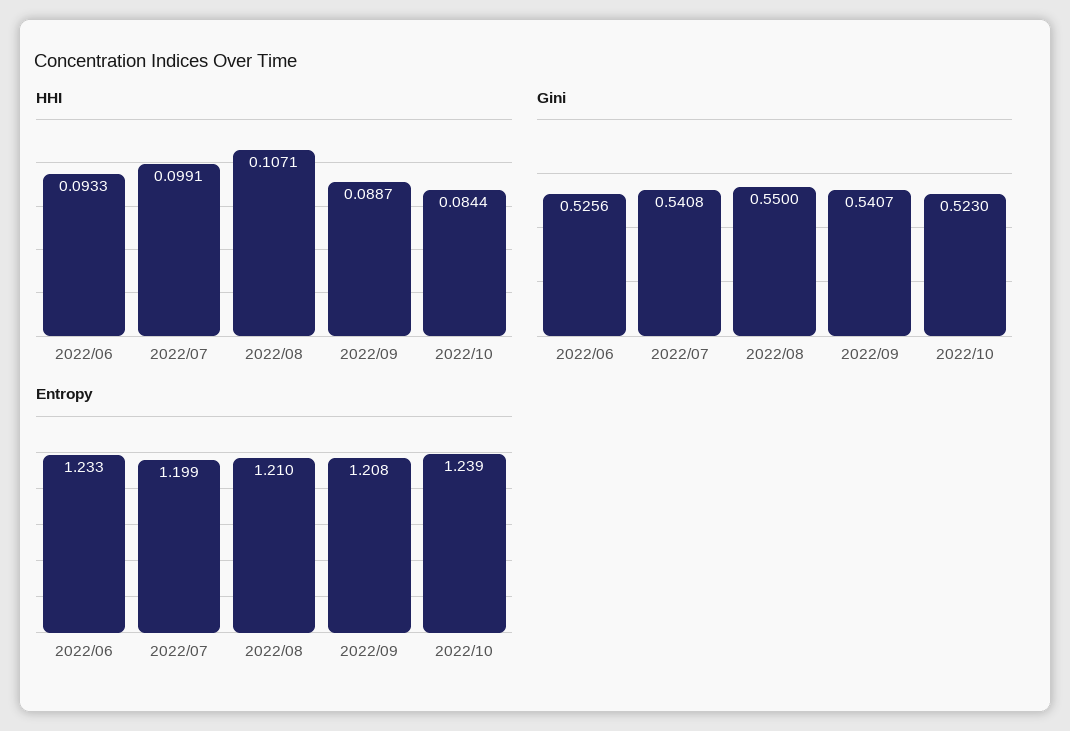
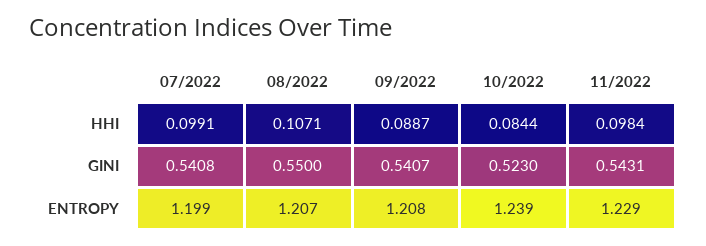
HHI, 2022/06: 0.0933 -> none
Gini, 2022/06: 0.5256 -> none
Entropy, 2022/06: 1.233 -> none
Entropy, 2022/08: 1.21 -> 1.207
HHI, 11/2022: none -> 0.0984
Gini, 11/2022: none -> 0.5431
Entropy, 11/2022: none -> 1.229

